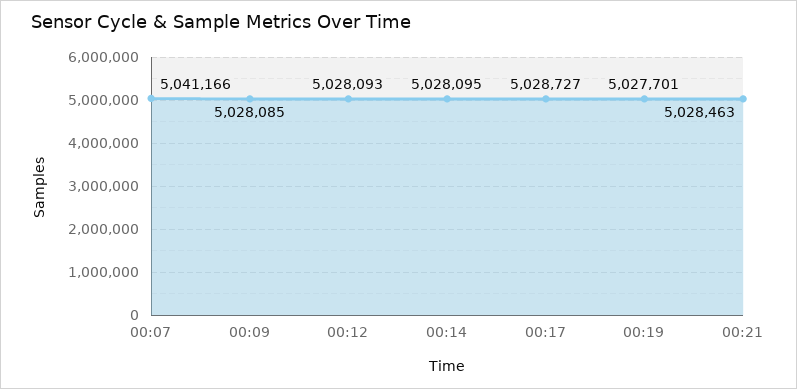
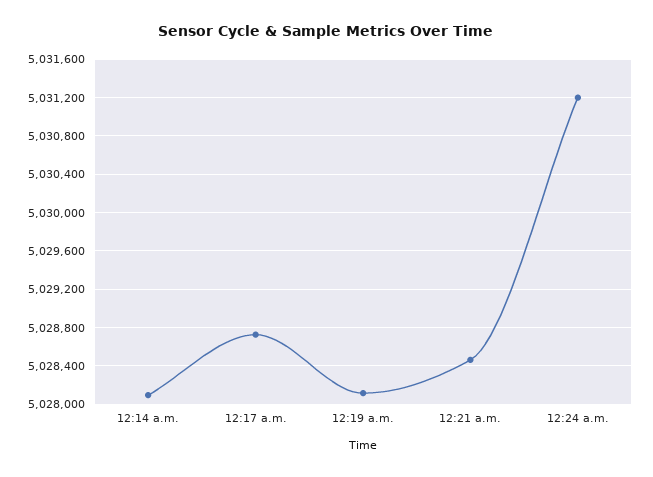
00:07: 5041166 -> none
00:09: 5028085 -> none
00:12: 5028093 -> none
00:19: 5027701 -> 5028100
12:24 a.m.: none -> 5031200

